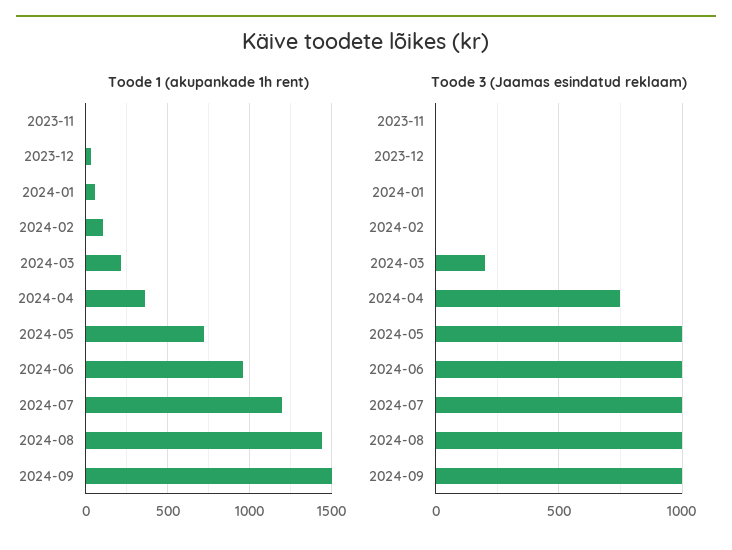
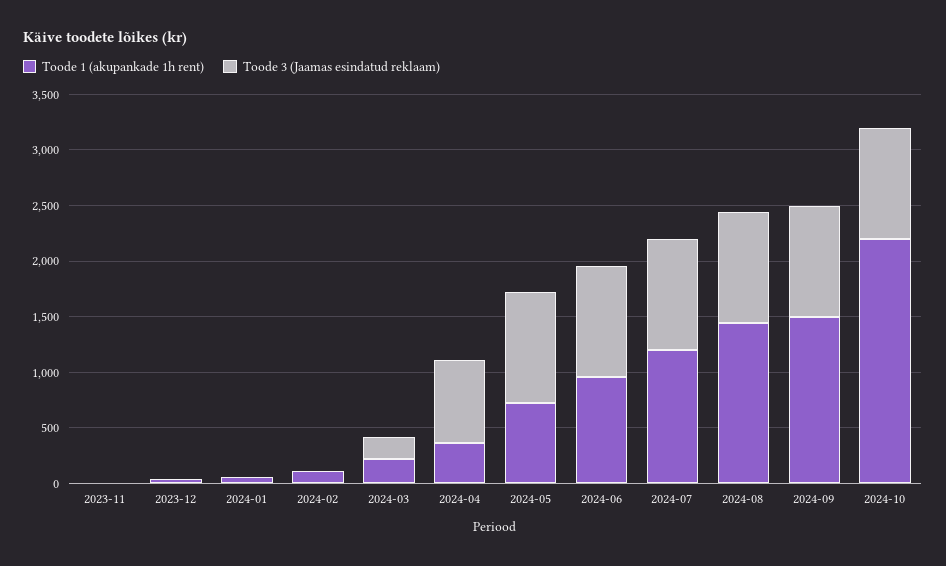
Toode 1 (akupankade 1h rent), 2024-10: none -> 2200
Toode 3 (Jaamas esindatud reklaam), 2024-10: none -> 1000

